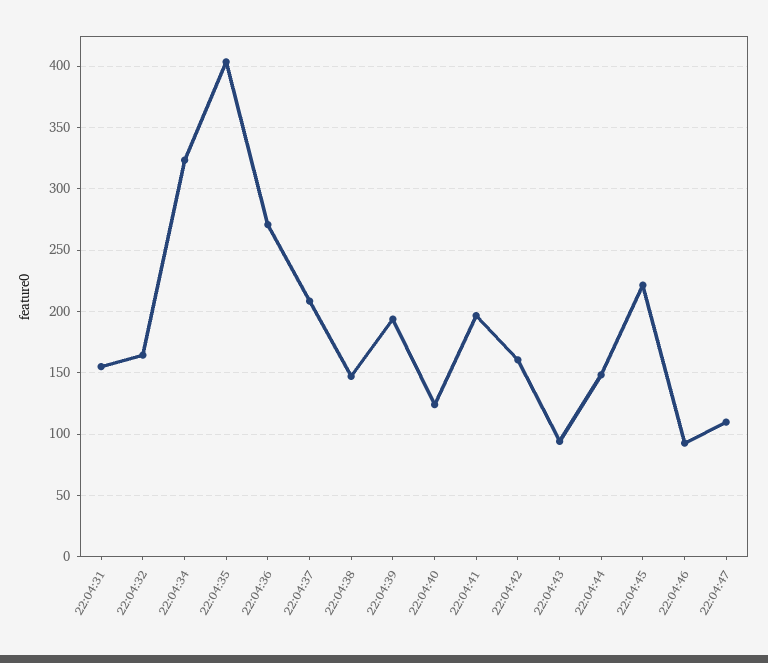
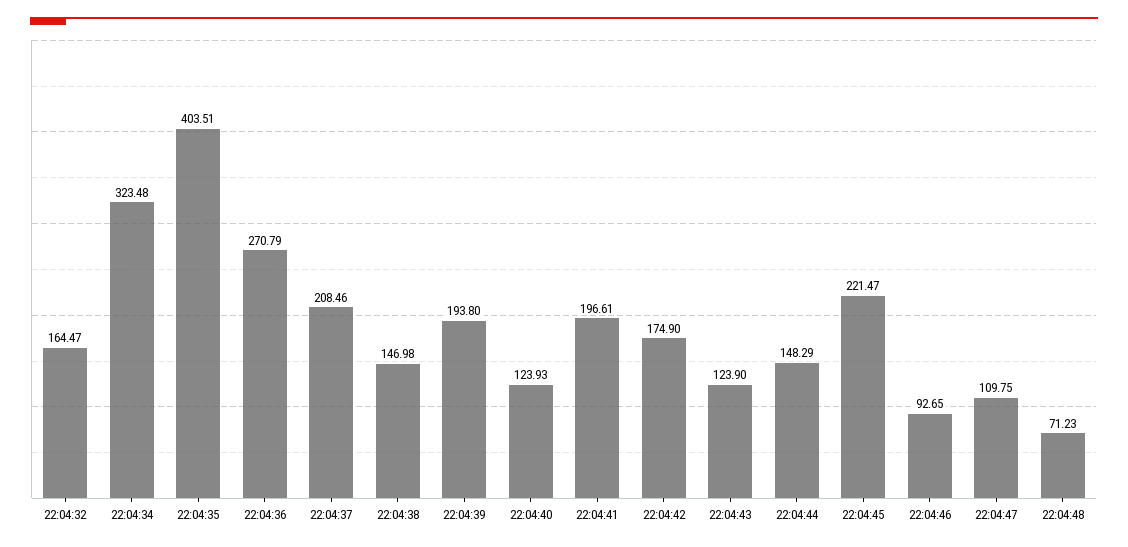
22:04:31: 155 -> none
22:04:42: 160 -> 174.9
22:04:43: 95 -> 123.9
22:04:48: none -> 71.23

